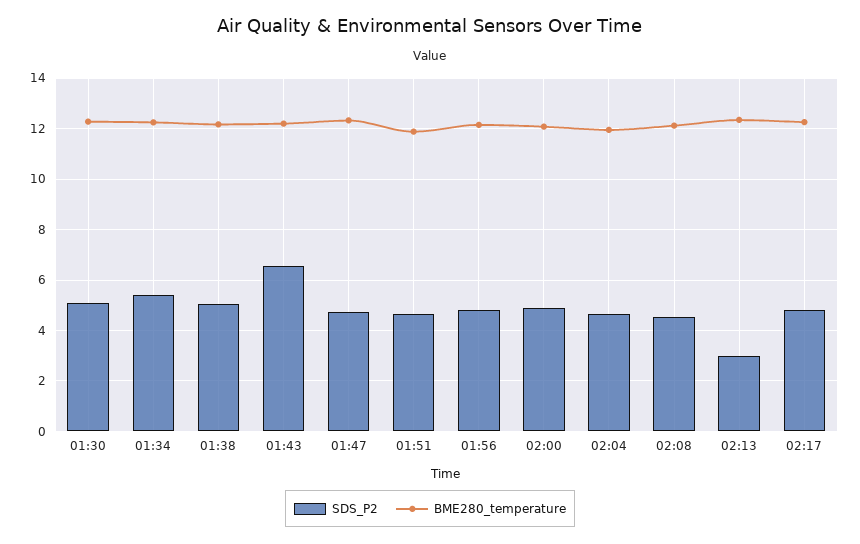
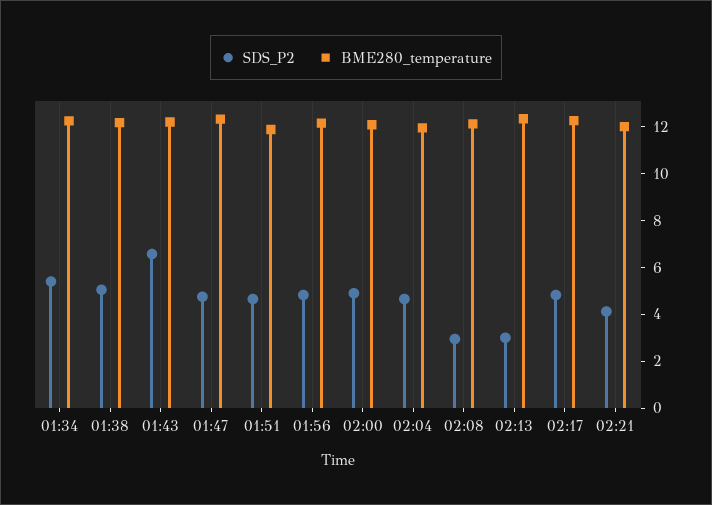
SDS_P2, 01:30: 5 -> none
BME280_temperature, 01:30: 12.25 -> none
SDS_P2, 02:08: 4.5 -> 3
SDS_P2, 02:21: none -> 4
BME280_temperature, 02:21: none -> 12

